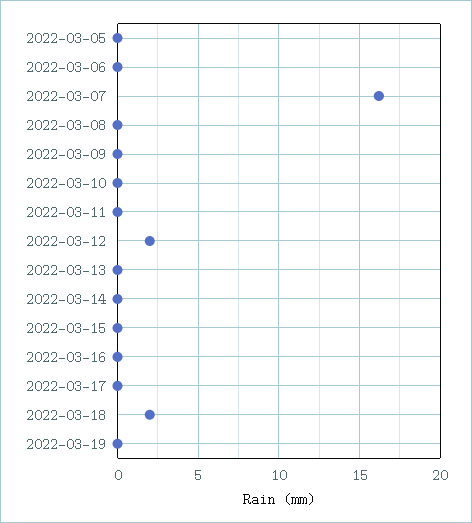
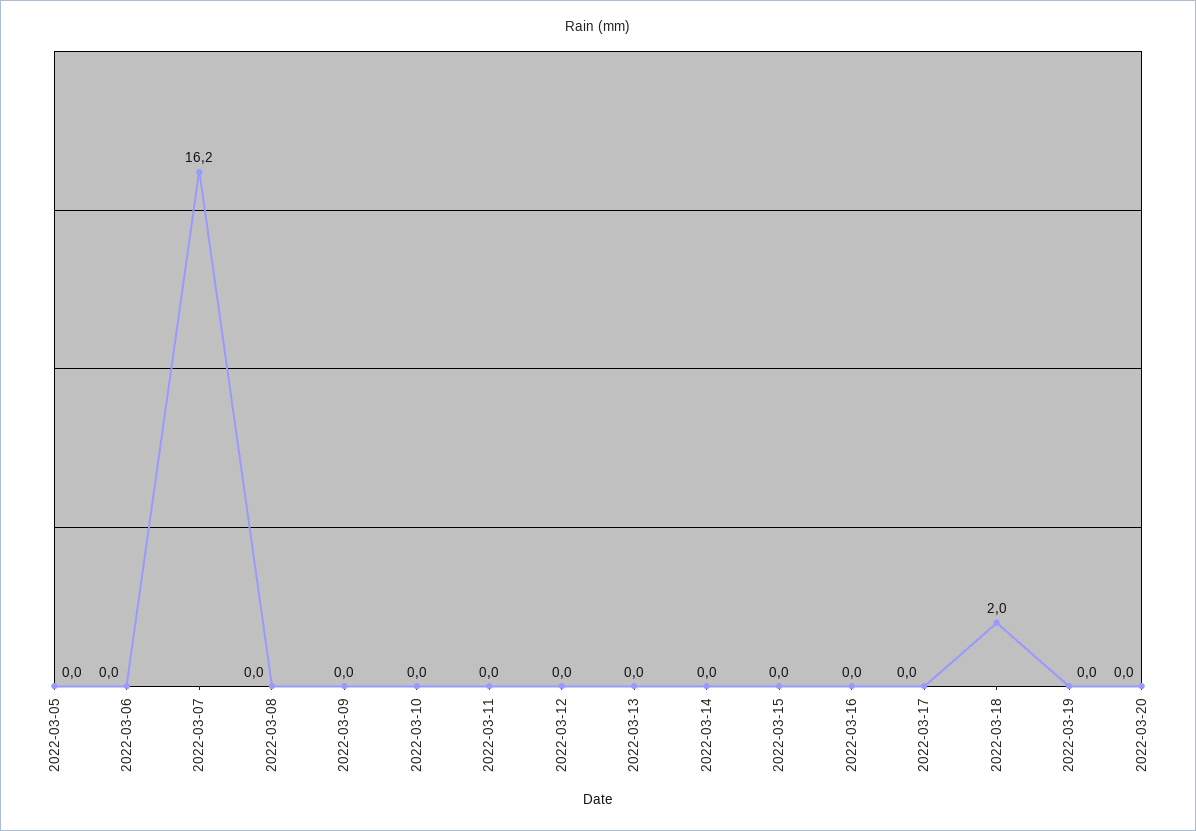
2022-03-12: 2 -> 0
2022-03-20: none -> 0

